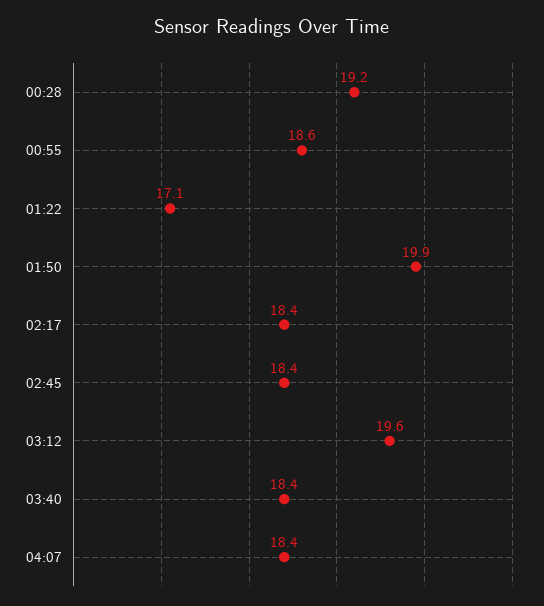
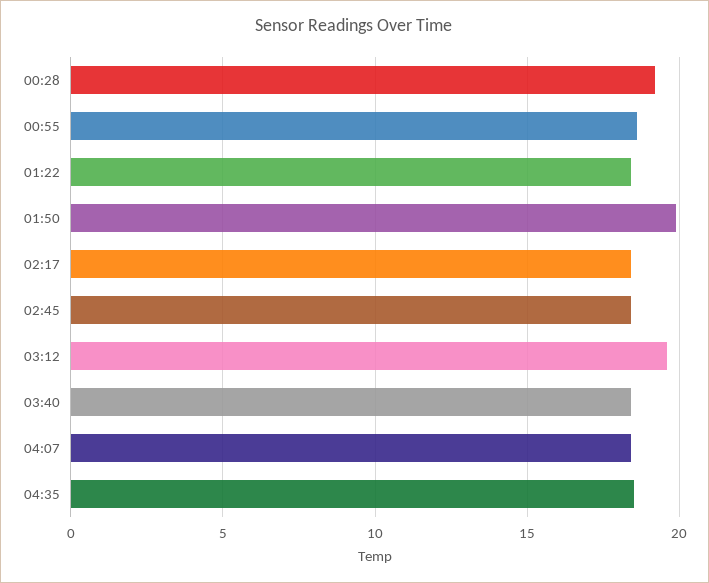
01:22: 17.1 -> 18.5
04:35: none -> 18.5

